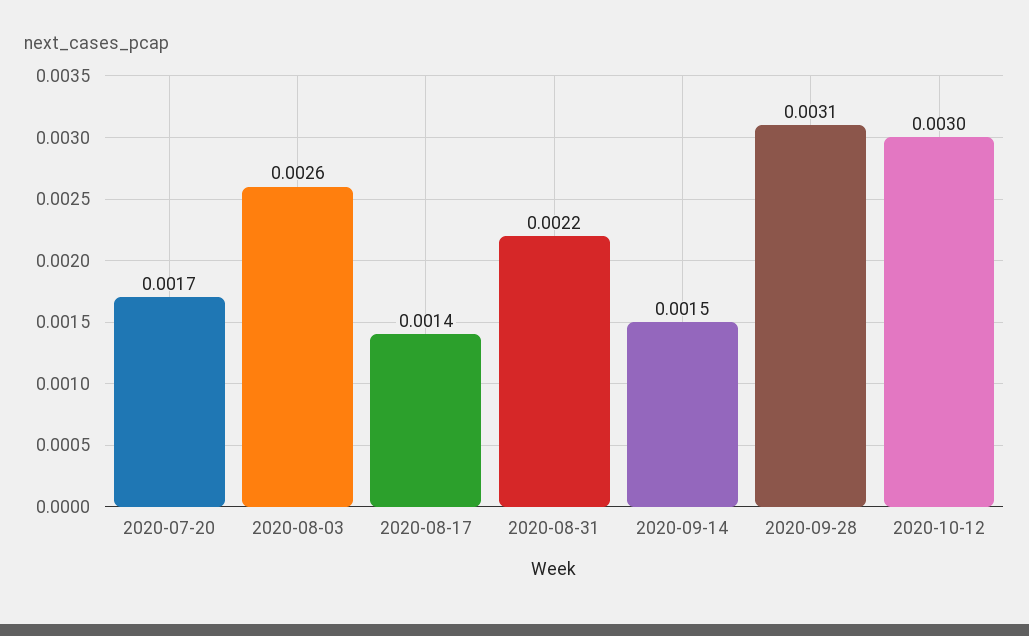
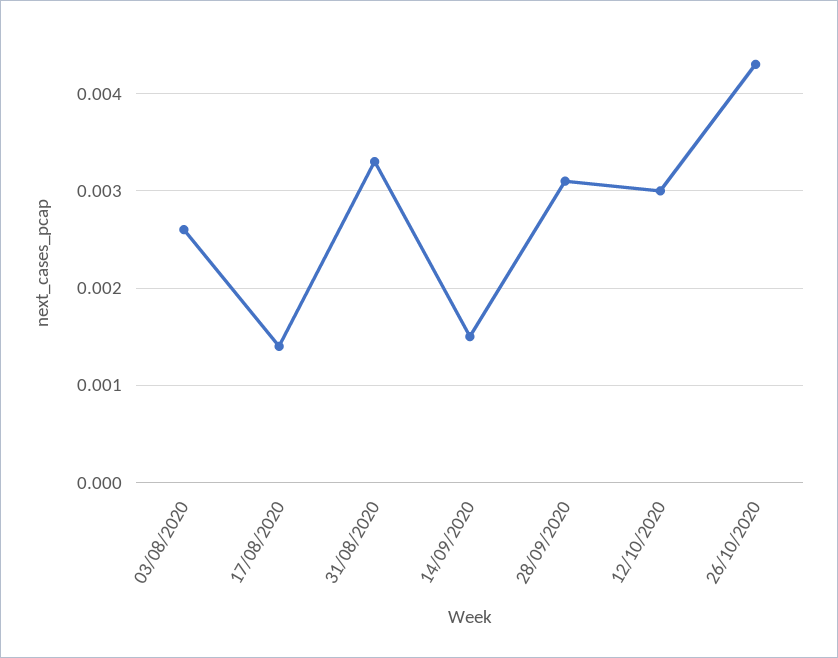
2020-07-20: 0.0017 -> none
2020-08-31: 0.0022 -> 0.0033
26/10/2020: none -> 0.0043

